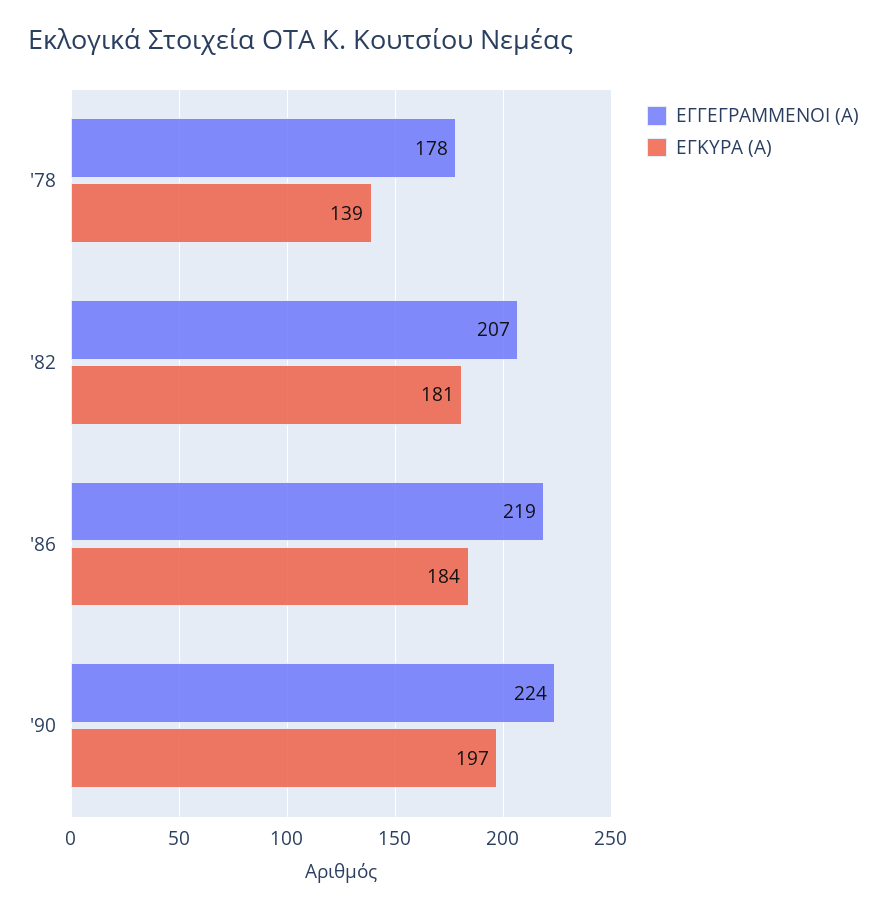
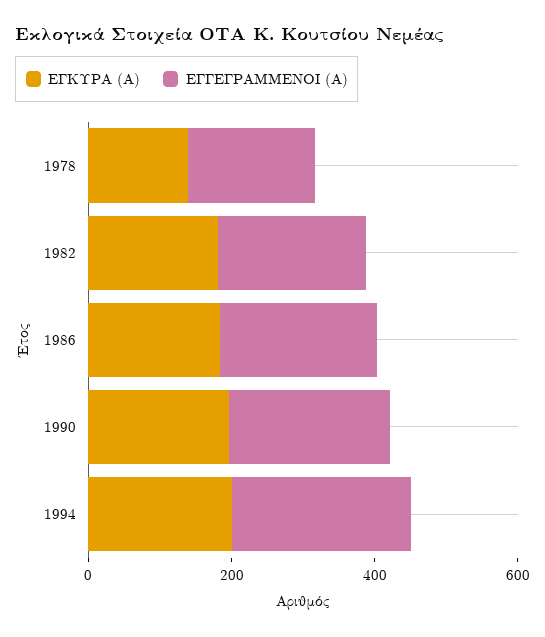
ΕΓΚΥΡΑ (Α), 1994: none -> 200
ΕΓΓΕΓΡΑΜΜΕΝΟΙ (Α), 1994: none -> 250

